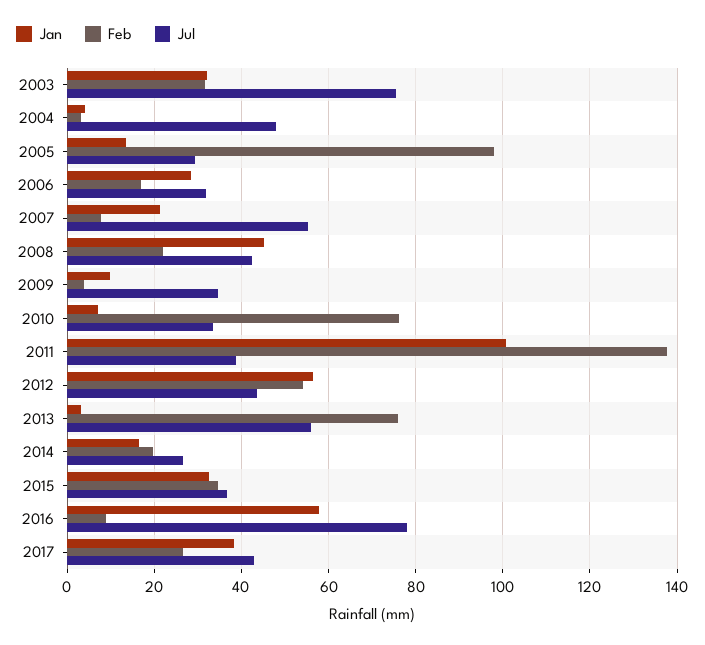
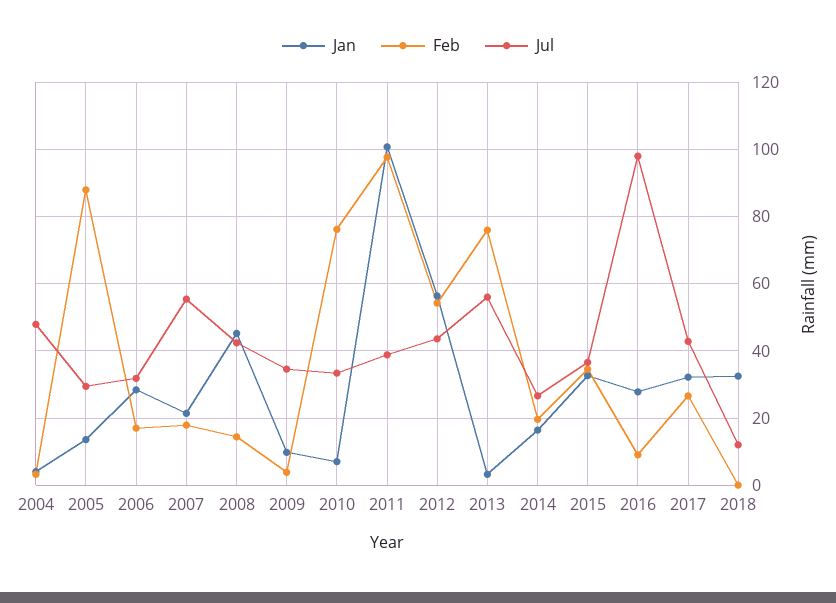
Jan, 2003: 32 -> none
Feb, 2003: 32 -> none
Jul, 2003: 76 -> none
Feb, 2005: 98 -> 88
Feb, 2007: 8 -> 18
Feb, 2008: 22 -> 14
Feb, 2011: 138 -> 98
Jan, 2016: 58 -> 28
Jul, 2016: 78 -> 98
Jan, 2017: 38 -> 32
Jan, 2018: none -> 32
Feb, 2018: none -> 0
Jul, 2018: none -> 12

